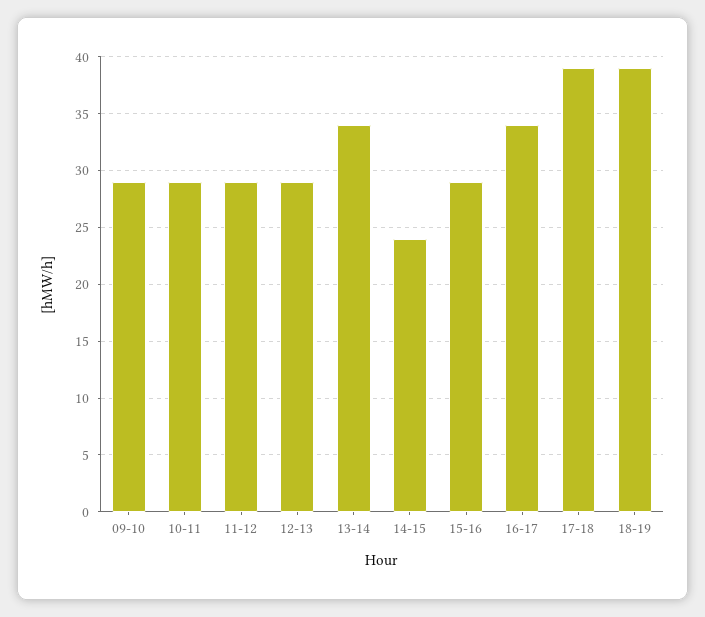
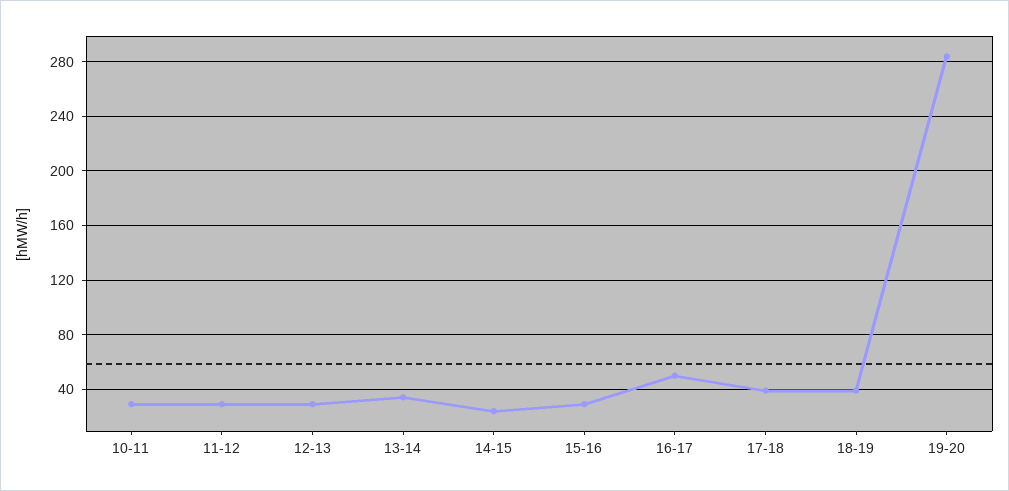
09-10: 29 -> none
16-17: 34 -> 50
19-20: none -> 285

